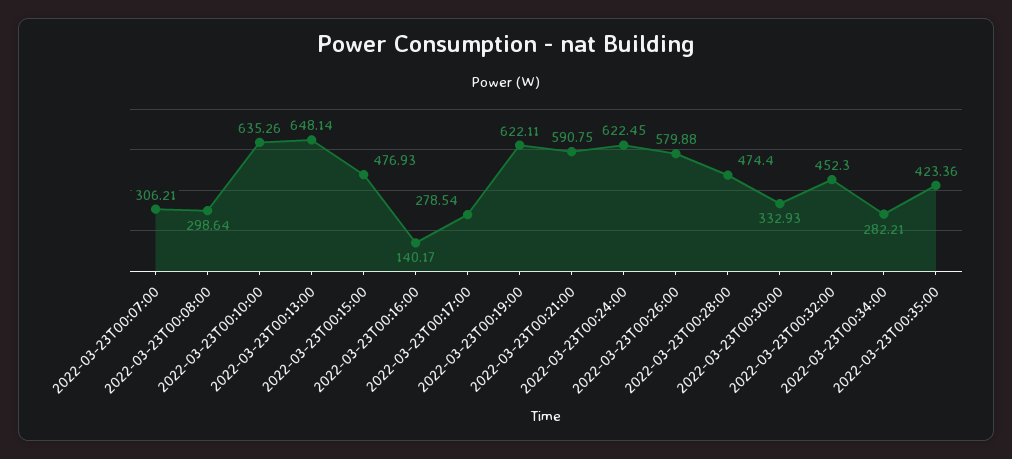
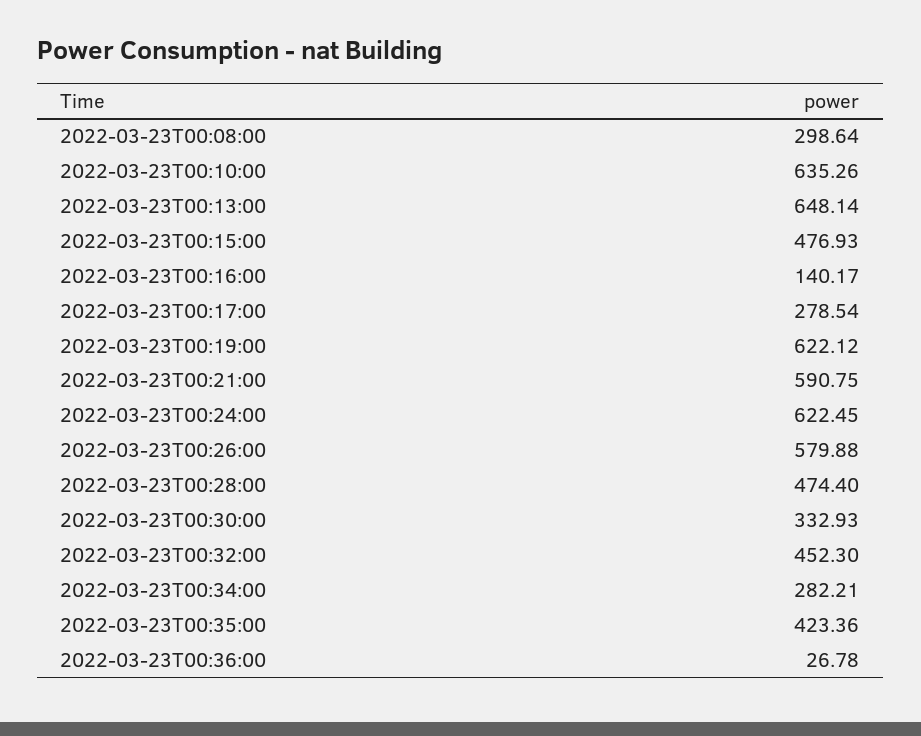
2022-03-23T00:07:00: 306.21 -> none
2022-03-23T00:19:00: 622.11 -> 622.12
2022-03-23T00:36:00: none -> 26.78

